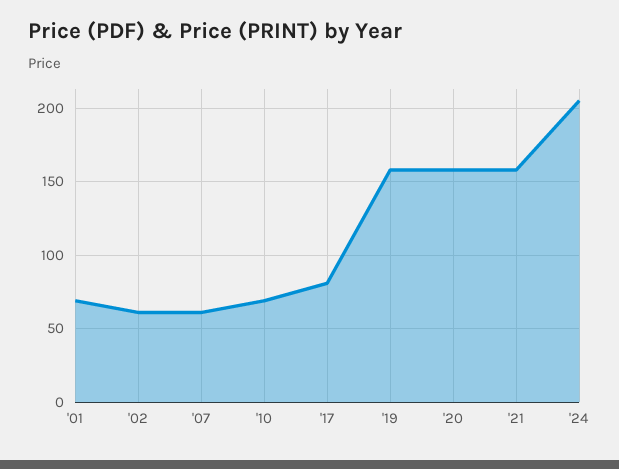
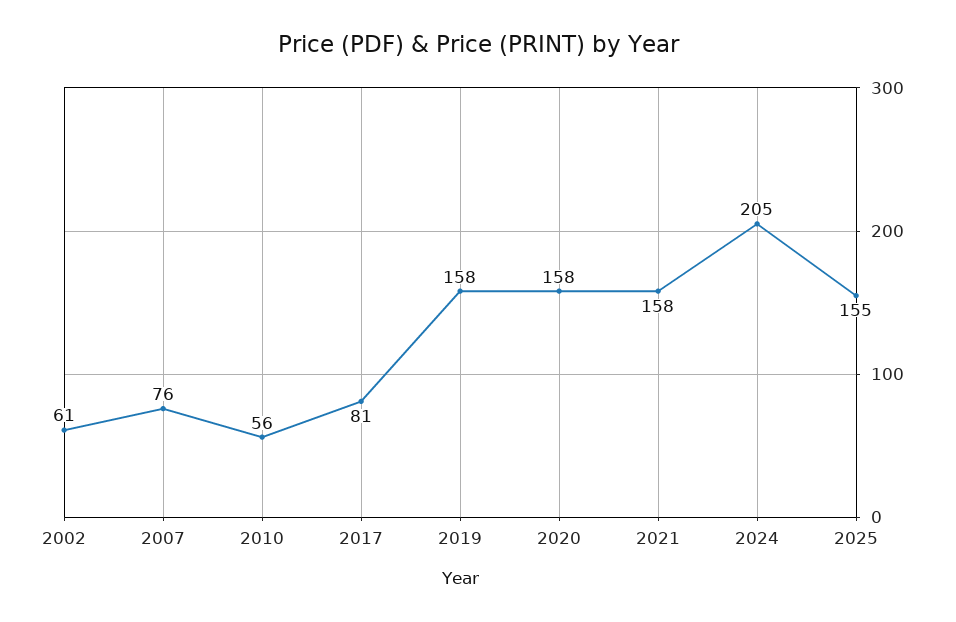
'01: 70 -> none
'07: 60 -> 76
'10: 70 -> 56
2025: none -> 155

